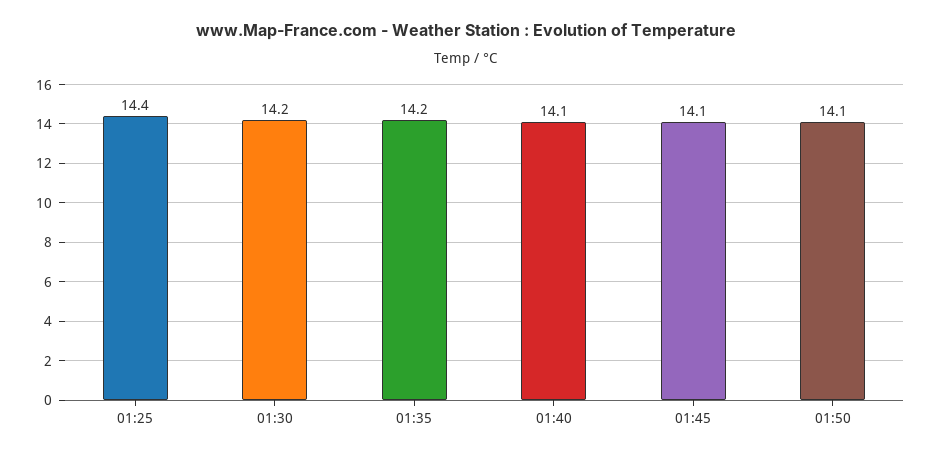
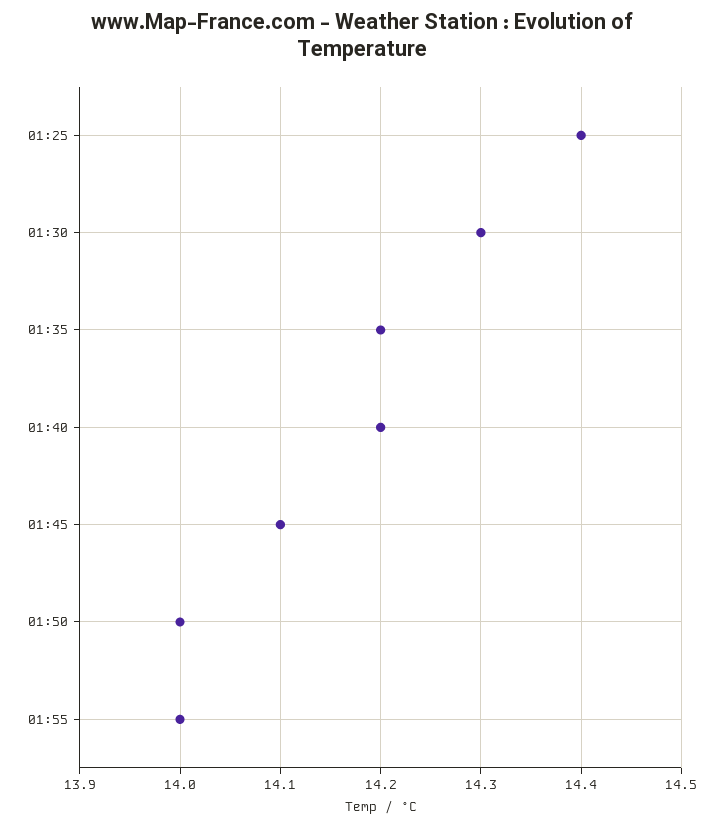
01:30: 14.2 -> 14.3
01:40: 14.1 -> 14.2
01:50: 14.1 -> 14
01:55: none -> 14

